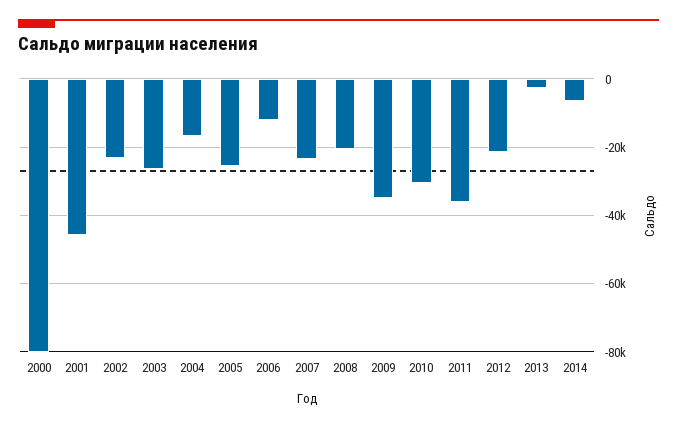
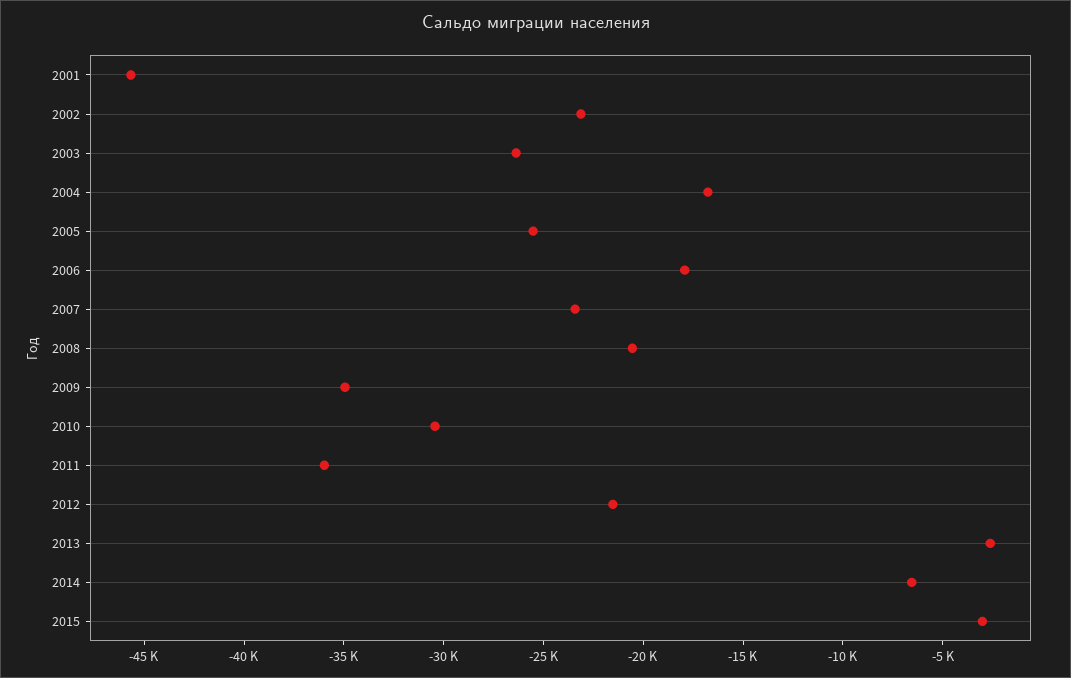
2000: -80000 -> none
2006: -12000 -> -18000
2015: none -> -3000

